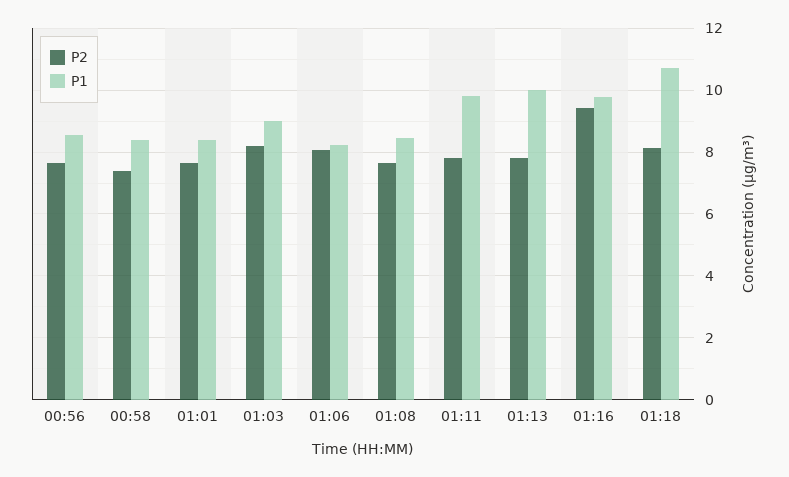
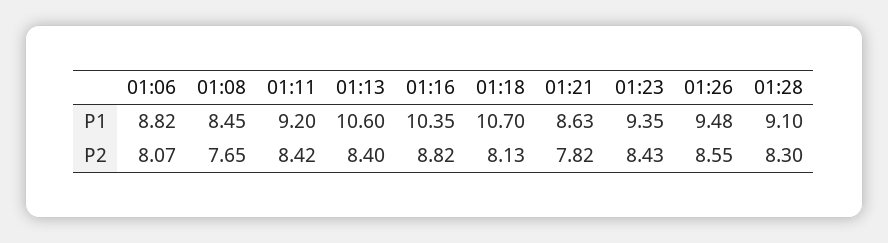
P2, 00:56: 7.6 -> none
P1, 00:56: 8.6 -> none
P2, 00:58: 7.4 -> none
P1, 00:58: 8.4 -> none
P2, 01:01: 7.6 -> none
P1, 01:01: 8.4 -> none
P2, 01:03: 8.2 -> none
P1, 01:03: 9 -> none
P1, 01:06: 8.2 -> 8.82
P2, 01:11: 7.8 -> 8.42
P1, 01:11: 9.8 -> 9.2
P2, 01:13: 7.8 -> 8.4
P1, 01:13: 10 -> 10.6
P2, 01:16: 9.4 -> 8.82
P1, 01:16: 9.8 -> 10.35
P1, 01:21: none -> 8.63
P1, 01:23: none -> 9.35
P1, 01:26: none -> 9.48
P1, 01:28: none -> 9.1
P2, 01:21: none -> 7.82
P2, 01:23: none -> 8.43
P2, 01:26: none -> 8.55
P2, 01:28: none -> 8.3

